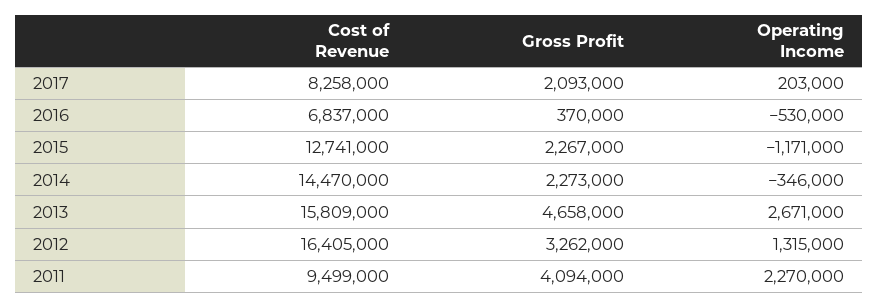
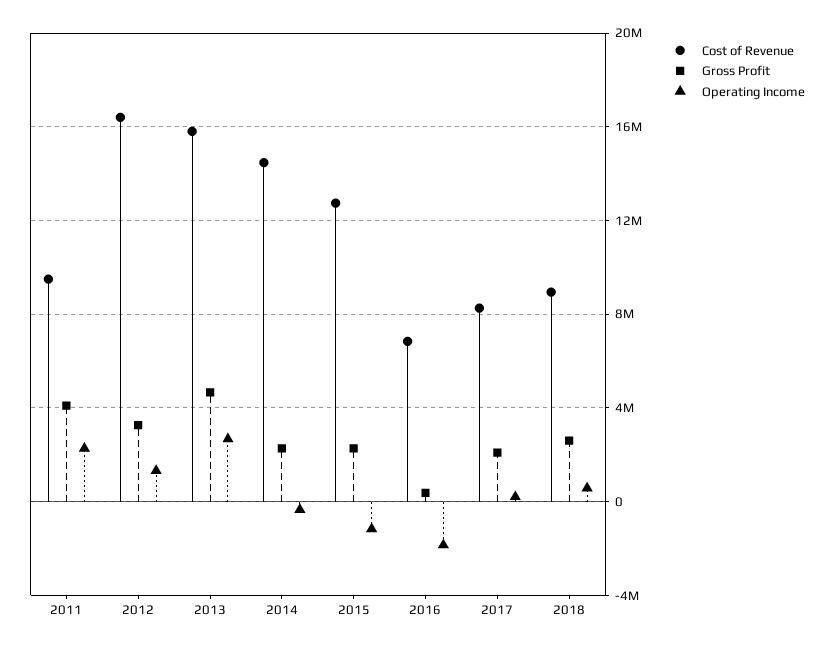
Operating Income, 2016: -530000 -> -2000000
Cost of Revenue, 2018: none -> 9000000
Gross Profit, 2018: none -> 2500000
Operating Income, 2018: none -> 500000

